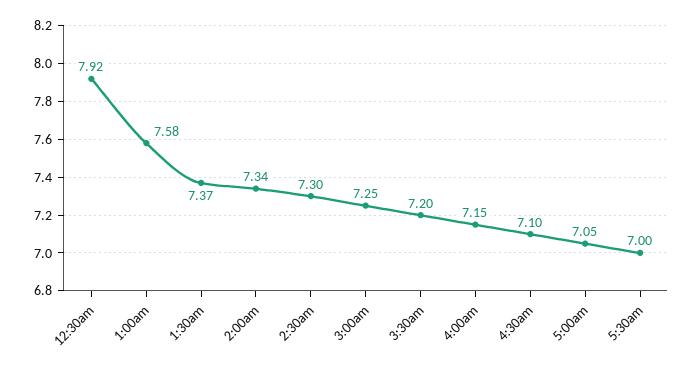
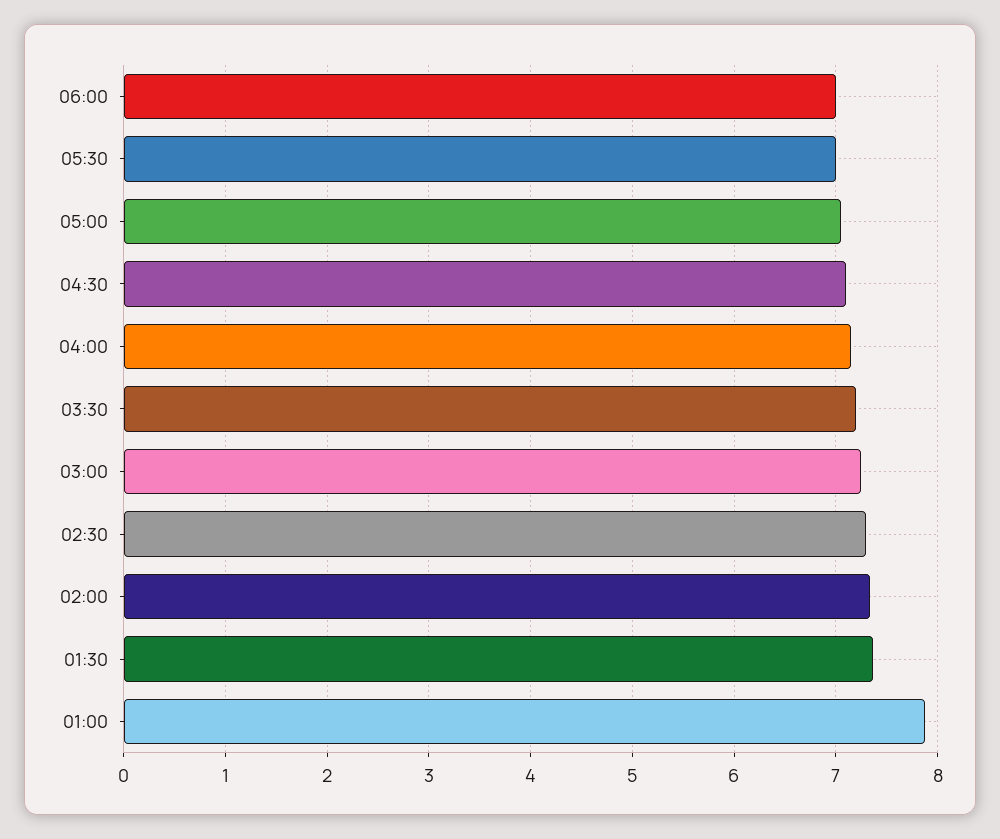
12:30am: 7.92 -> none
1:00am: 7.58 -> 7.9
06:00: none -> 7

